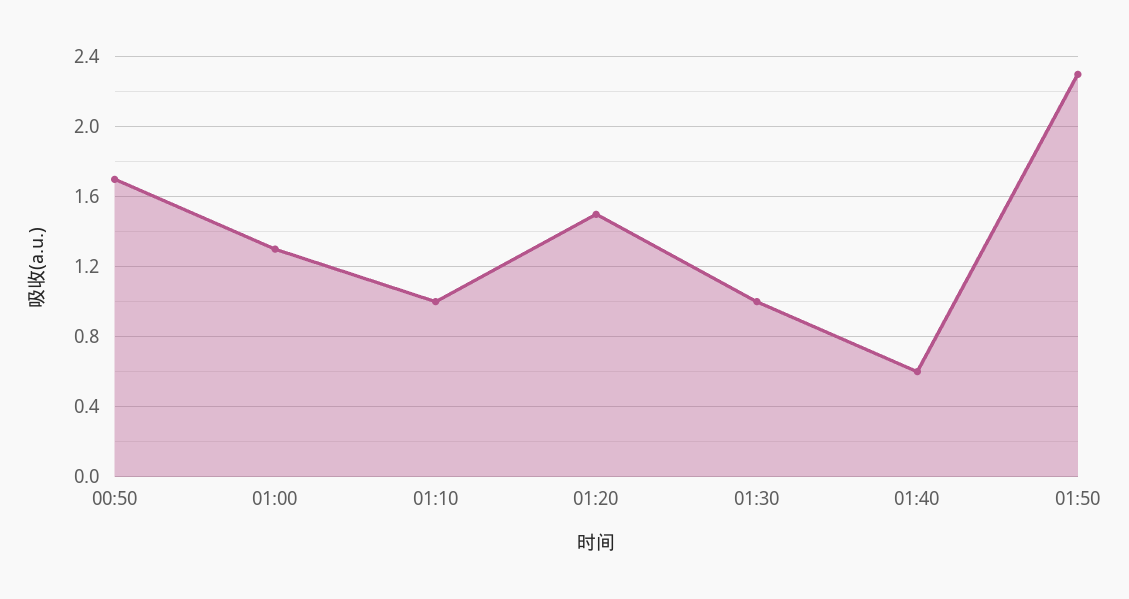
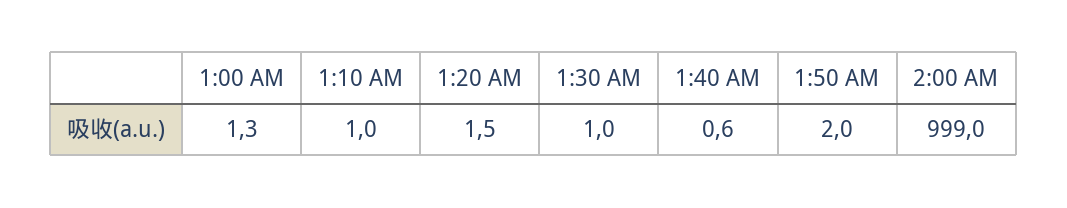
00:50: 1.7 -> none
01:50: 2.3 -> 2
2:00 AM: none -> 999

